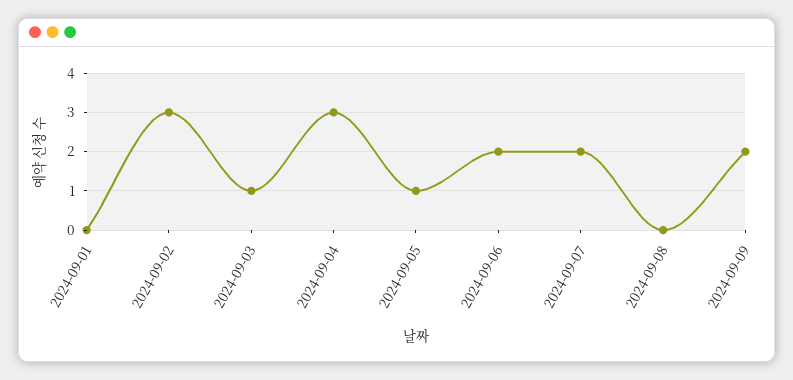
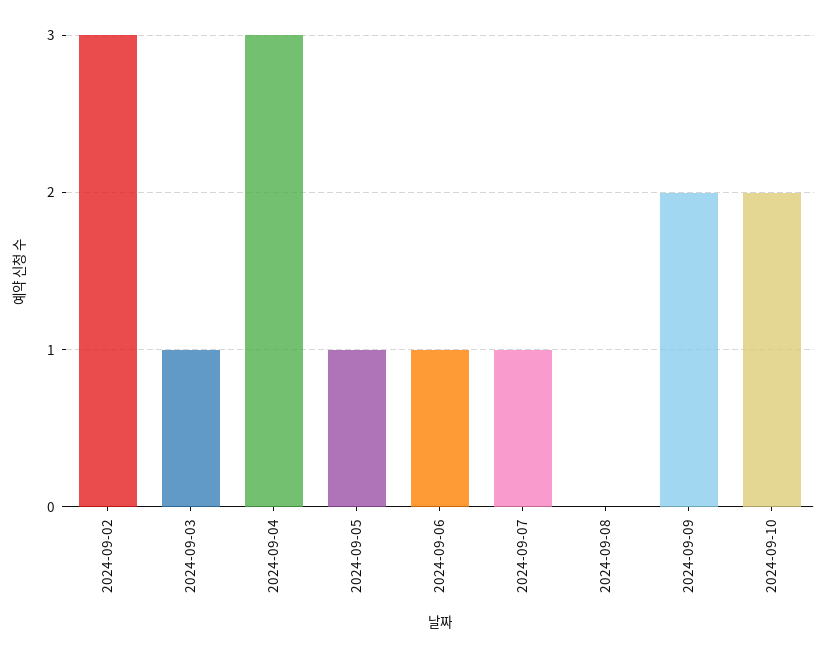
2024-09-01: 0 -> none
2024-09-06: 2 -> 1
2024-09-07: 2 -> 1
2024-09-10: none -> 2

